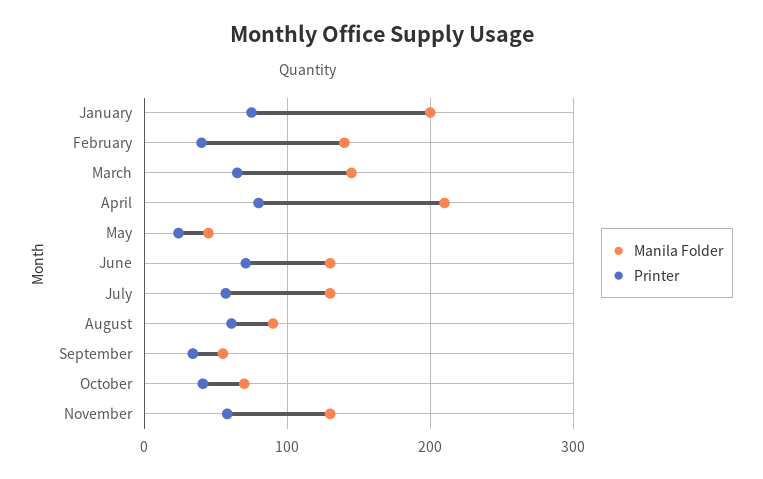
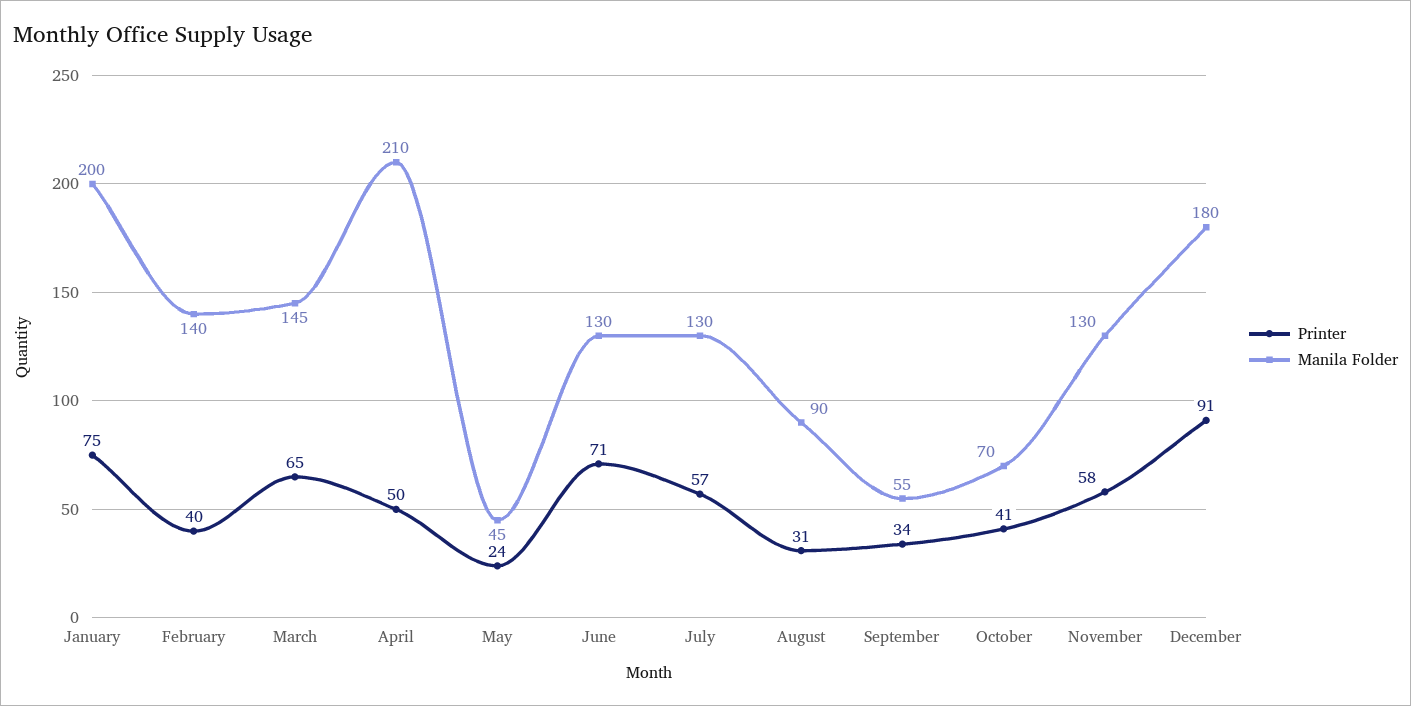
Printer, April: 80 -> 50
Printer, August: 60 -> 31
Printer, December: none -> 91
Manila Folder, December: none -> 180

